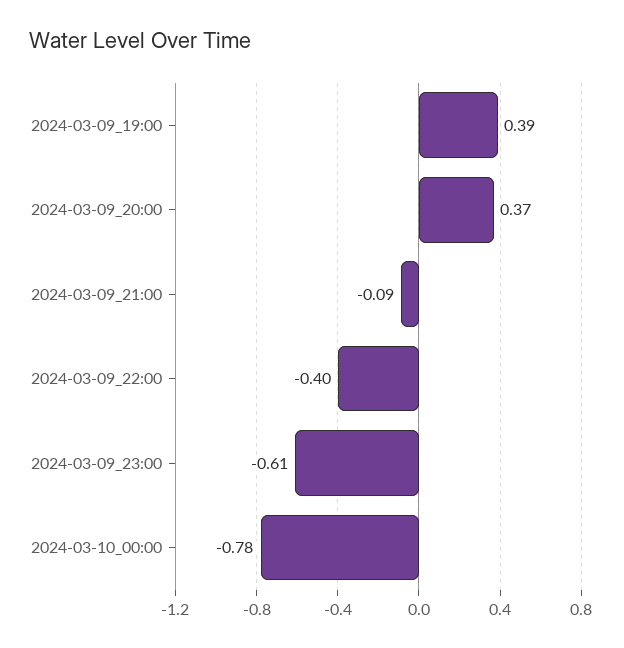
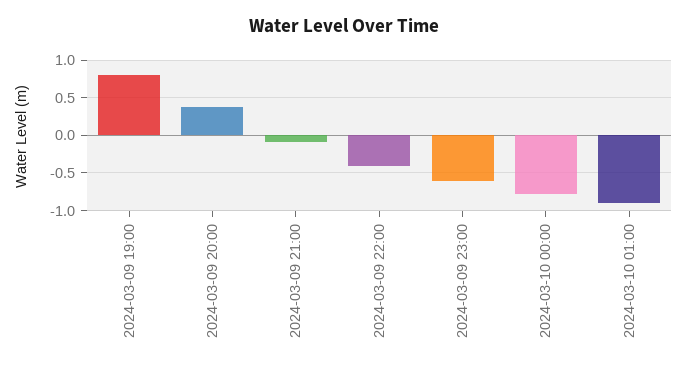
2024-03-09_19:00: 0.39 -> 0.8
2024-03-10 01:00: none -> -0.9

